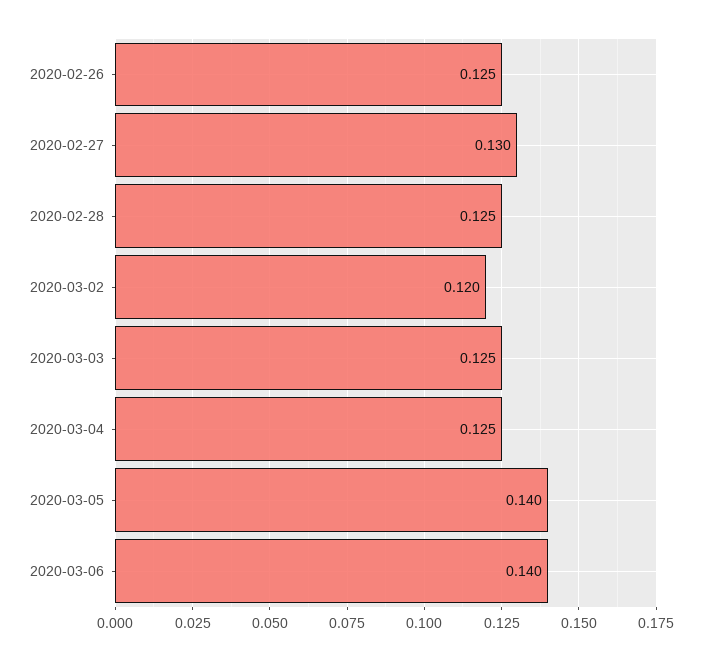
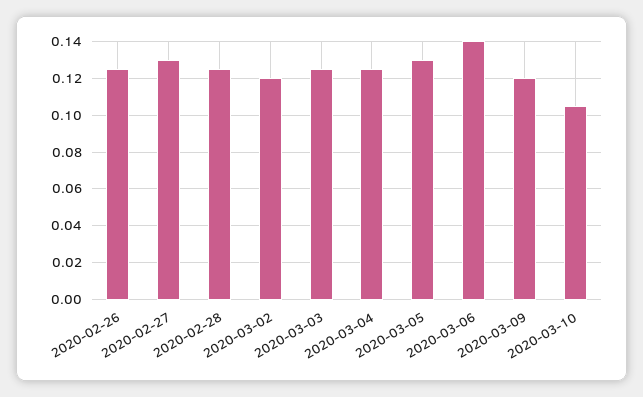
2020-03-05: 0.14 -> 0.13
2020-03-09: none -> 0.12
2020-03-10: none -> 0.105

